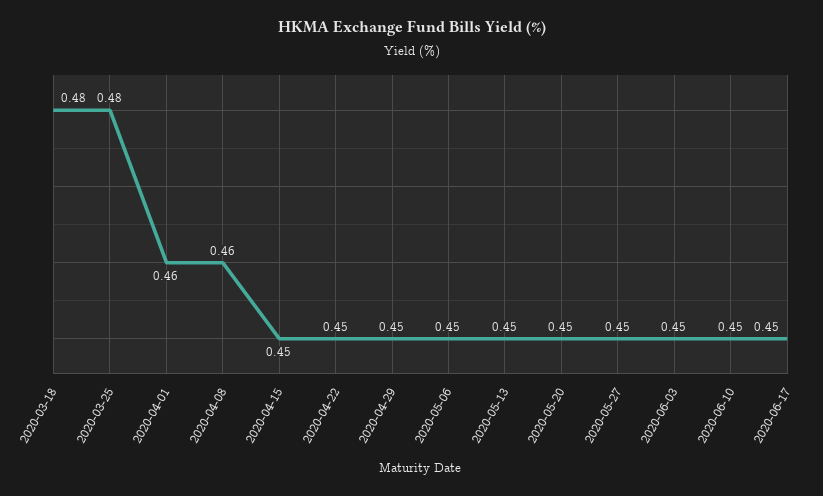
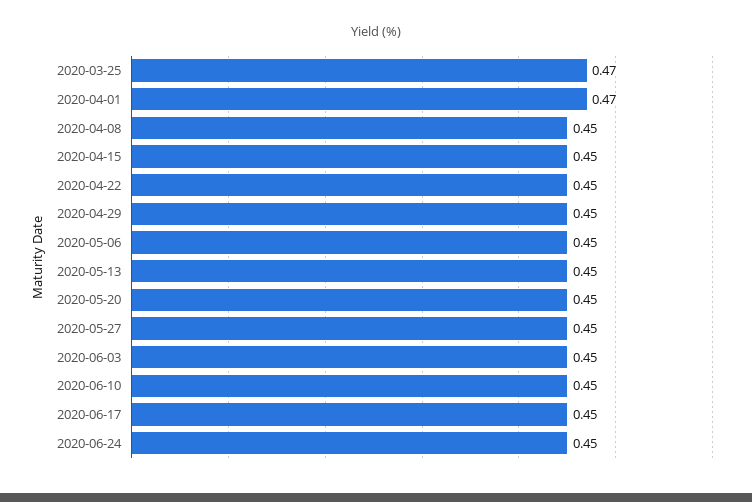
2020-03-18: 0.48 -> none
2020-03-25: 0.48 -> 0.47
2020-04-01: 0.46 -> 0.47
2020-04-08: 0.46 -> 0.45
2020-06-24: none -> 0.45

